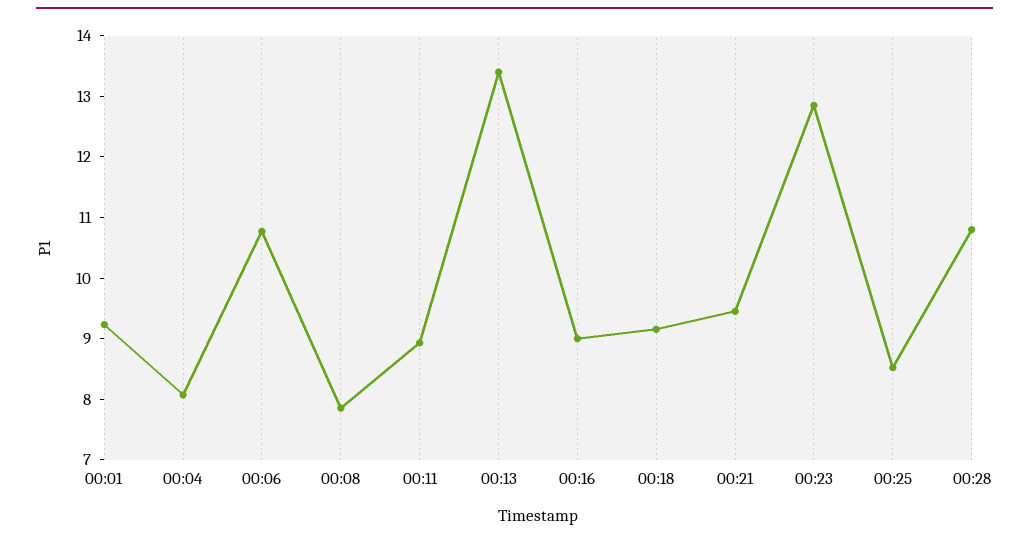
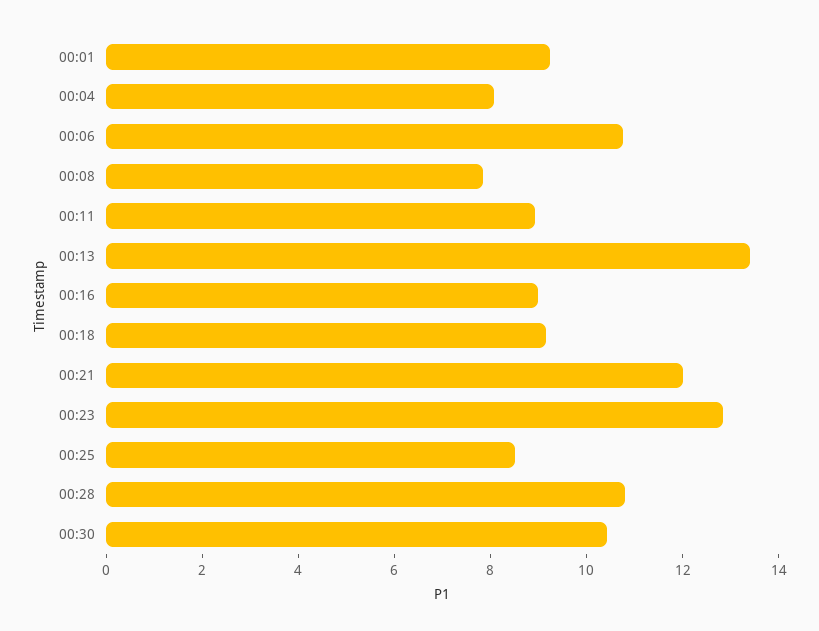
00:21: 9.4 -> 12
00:30: none -> 10.5

